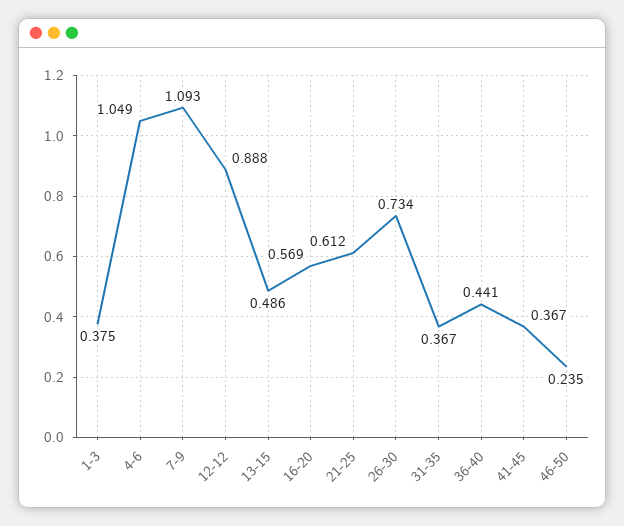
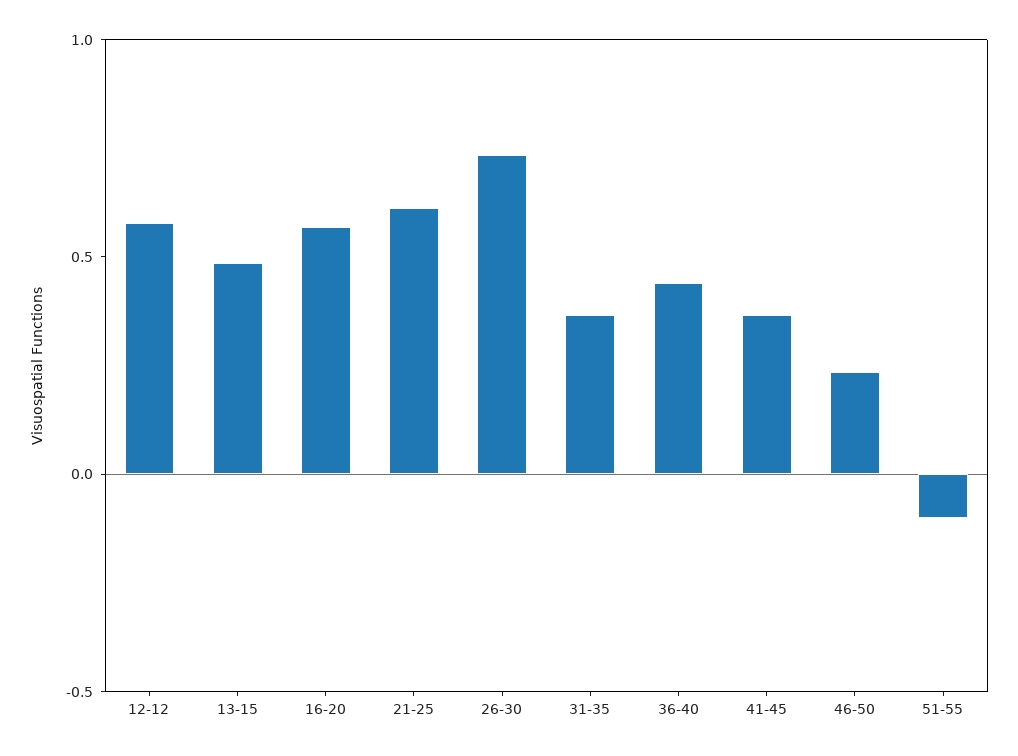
1-3: 0.375 -> none
4-6: 1.049 -> none
7-9: 1.093 -> none
12-12: 0.888 -> 0.6
51-55: none -> -0.1

